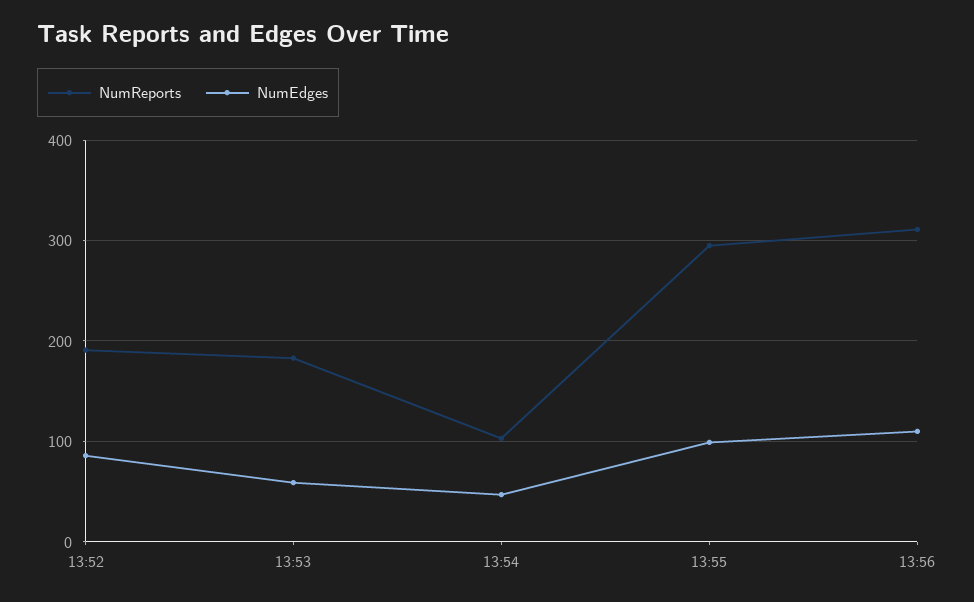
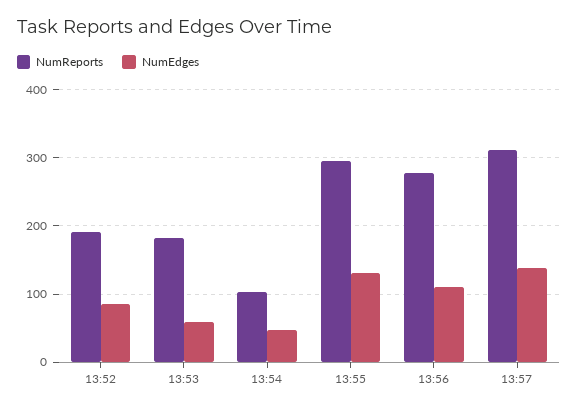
NumEdges, 13:55: 100 -> 130
NumReports, 13:56: 310 -> 280
NumReports, 13:57: none -> 310
NumEdges, 13:57: none -> 140

